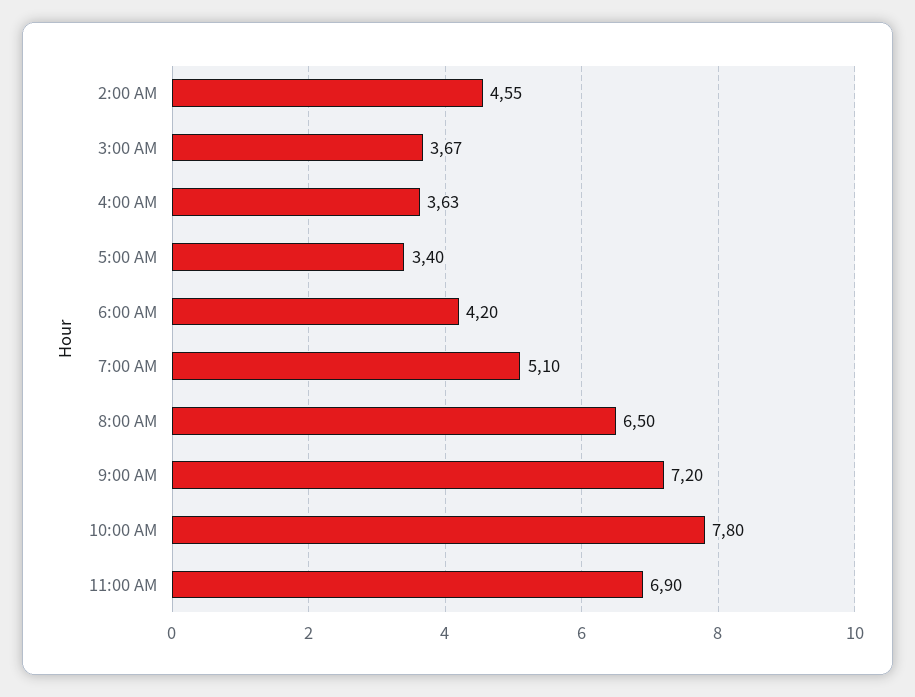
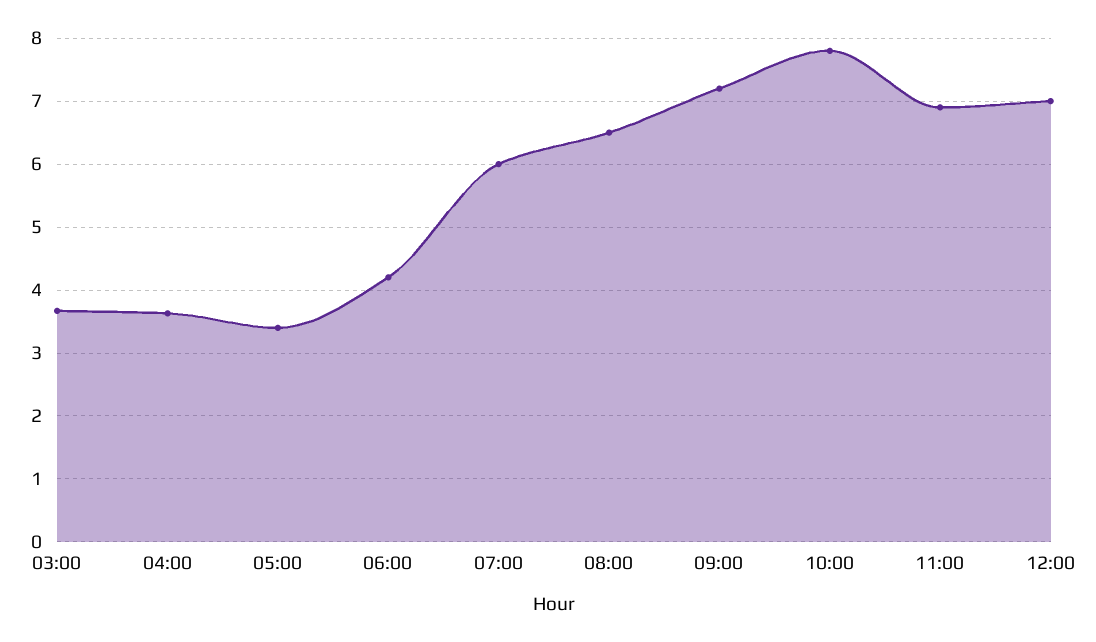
2:00 AM: 4.55 -> none
7:00 AM: 5.1 -> 6
12:00: none -> 7

